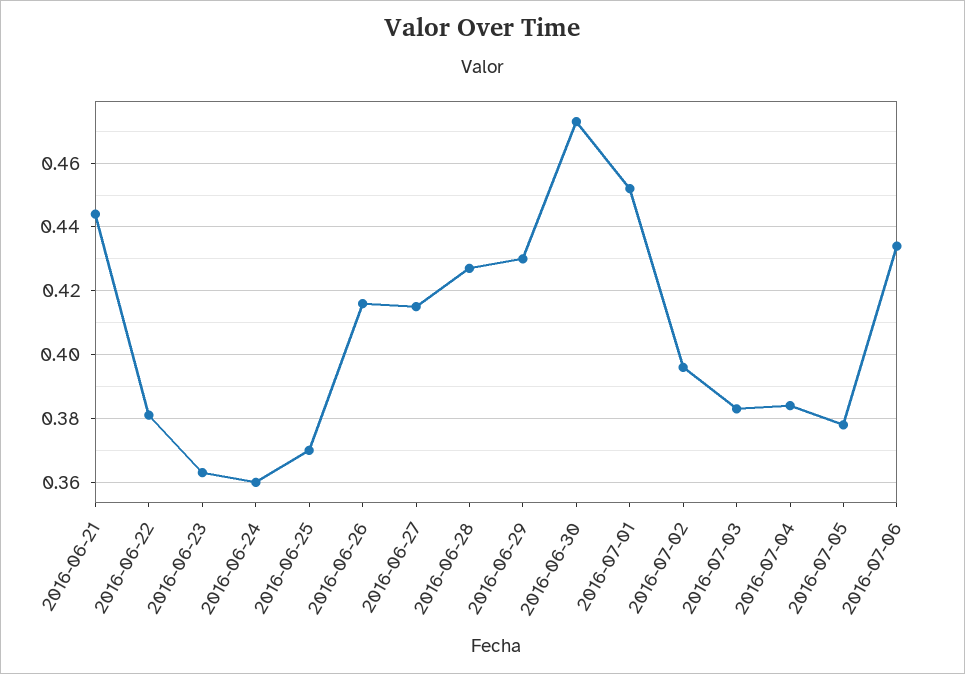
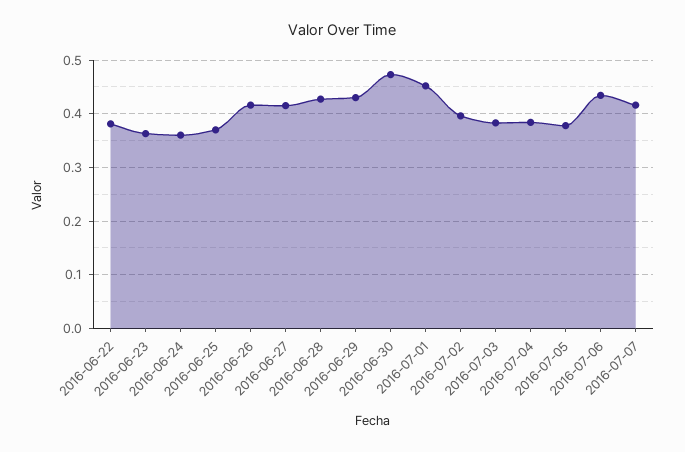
2016-06-21: 0.445 -> none
2016-07-07: none -> 0.42

